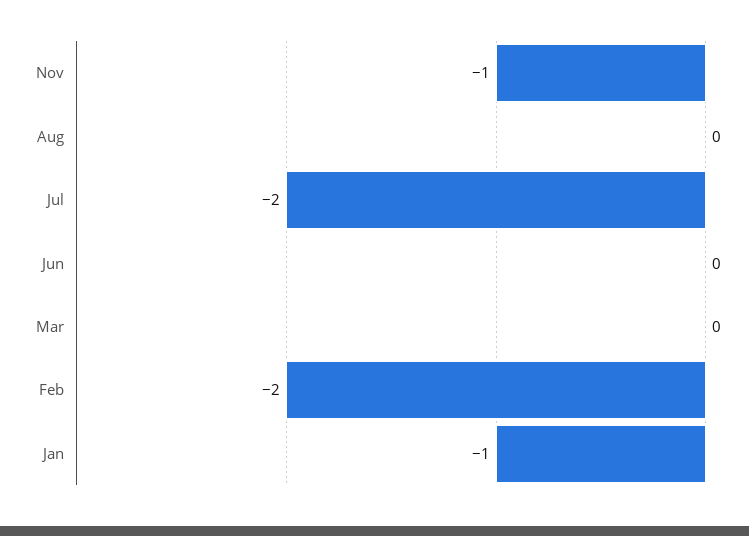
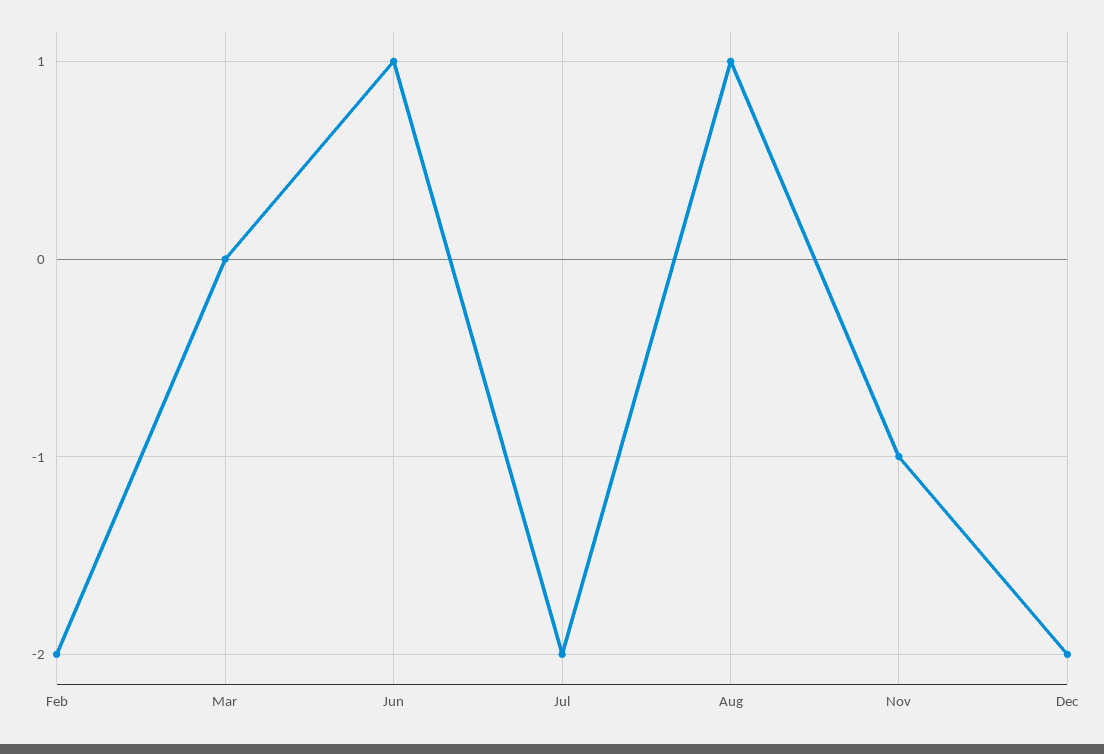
Aug: 0 -> 1
Jun: 0 -> 1
Jan: -1 -> none
Dec: none -> -2

